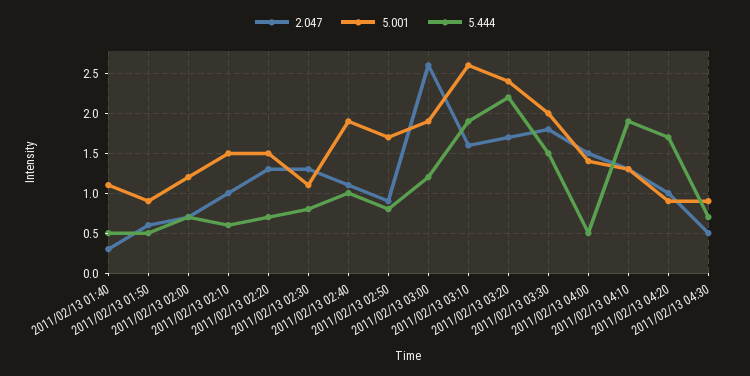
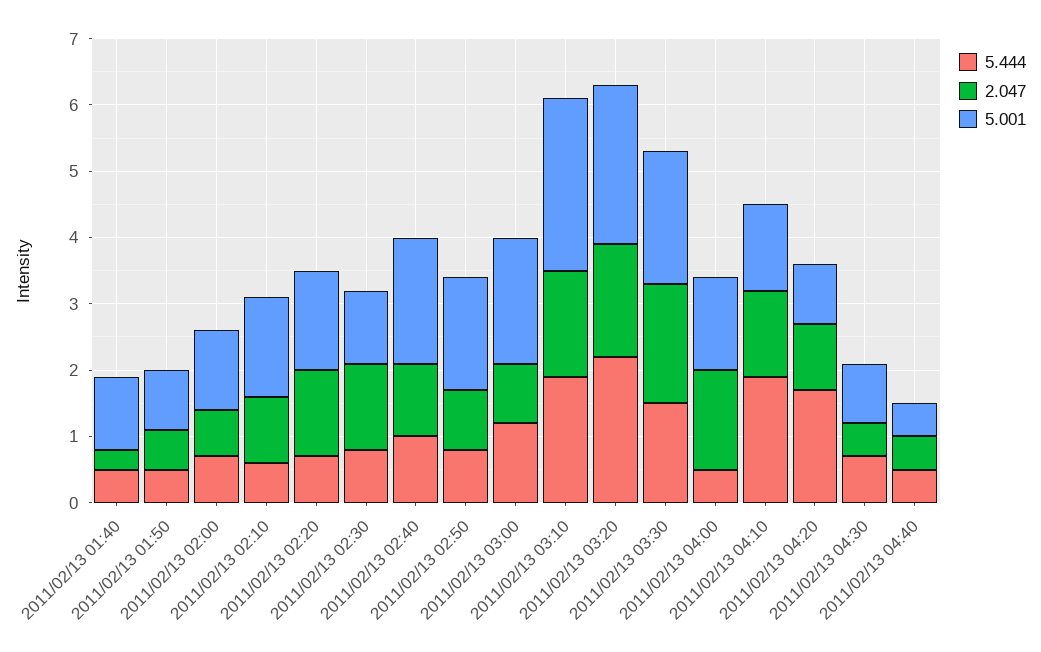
2.047, 2011/02/13 03:00: 2.6 -> 1
5.444, 2011/02/13 04:40: none -> 0.5
2.047, 2011/02/13 04:40: none -> 0.5
5.001, 2011/02/13 04:40: none -> 0.5

